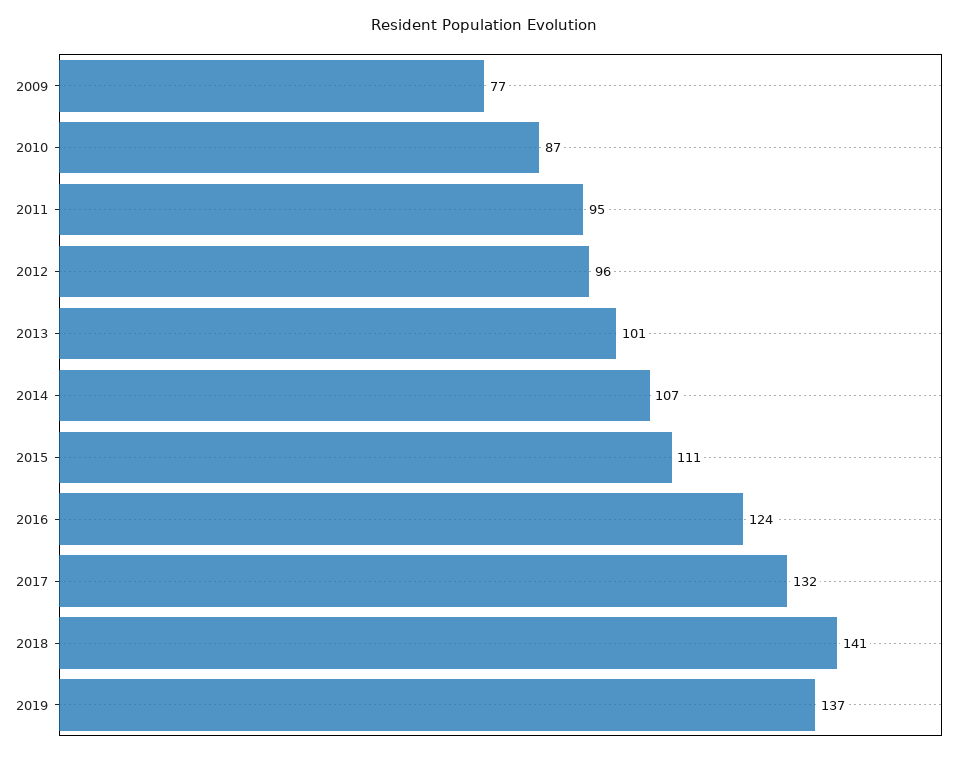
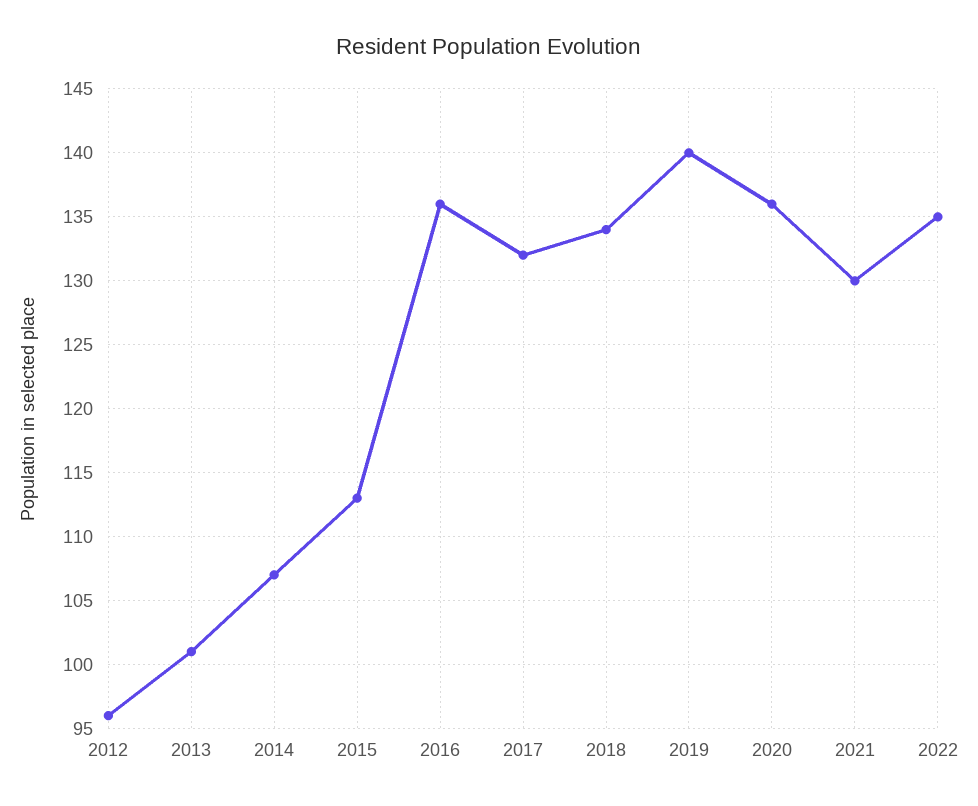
2009: 77 -> none
2010: 87 -> none
2011: 95 -> none
2015: 111 -> 113
2016: 124 -> 136
2018: 141 -> 134
2019: 137 -> 140
2020: none -> 136
2021: none -> 130
2022: none -> 135

